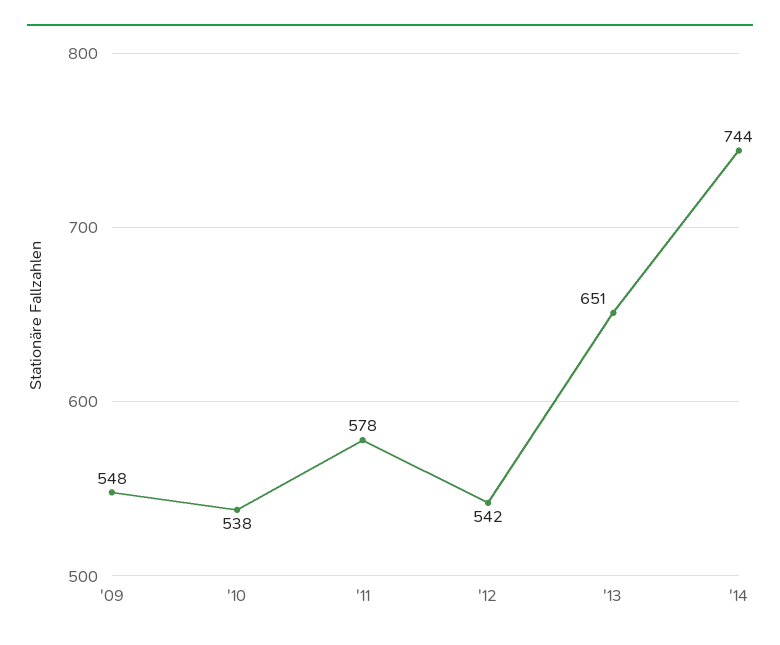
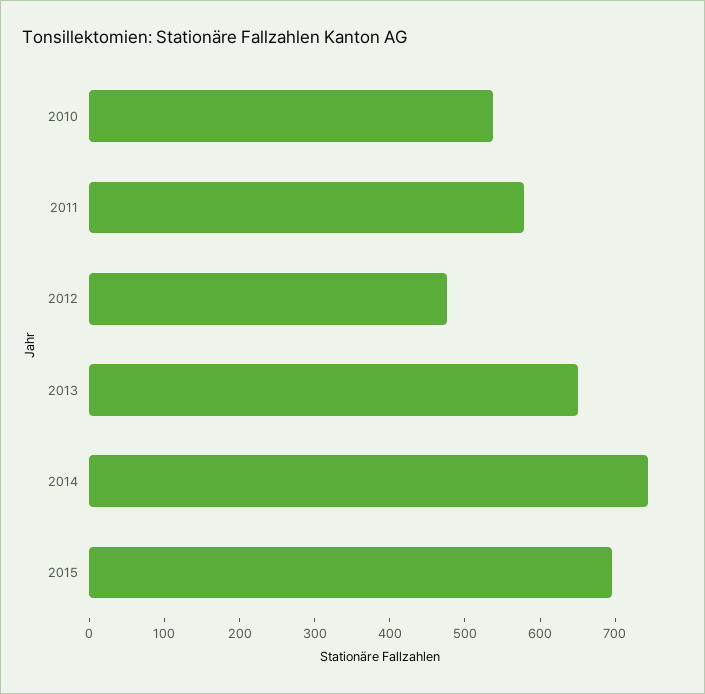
'09: 548 -> none
'12: 542 -> 480
2015: none -> 700

